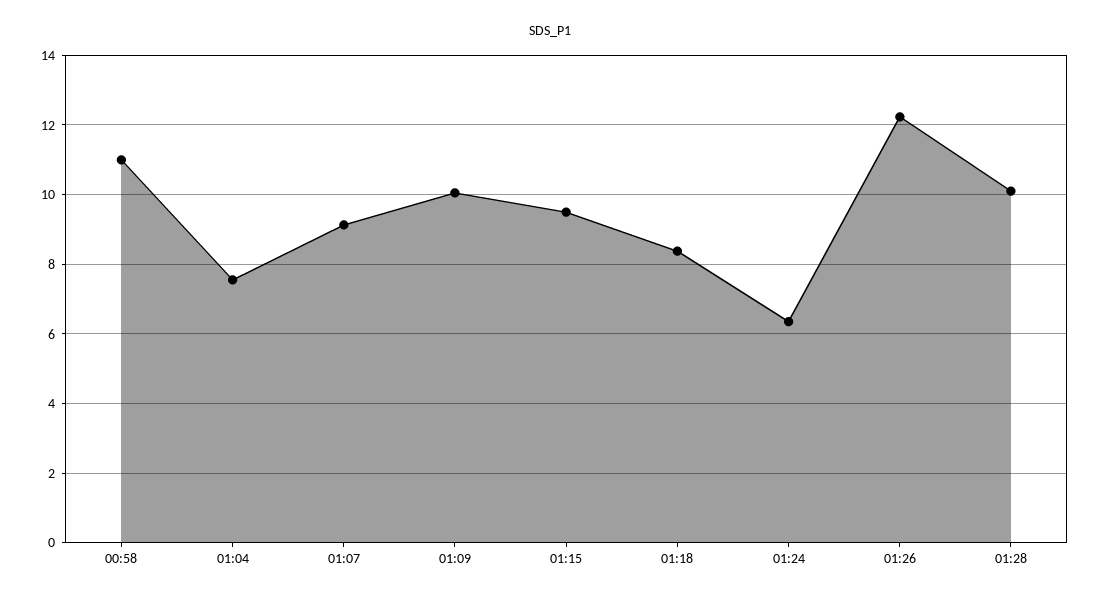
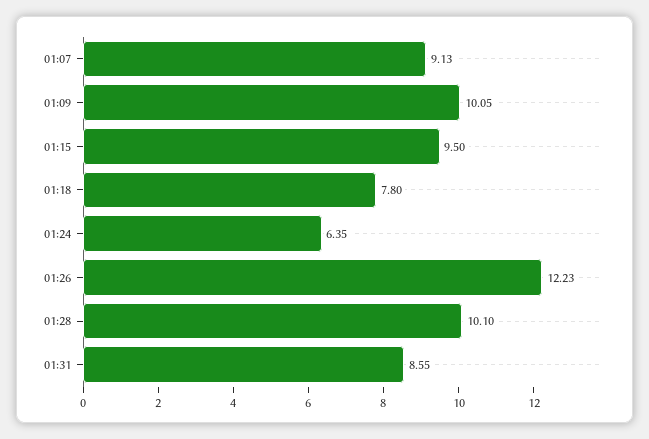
00:58: 11 -> none
01:04: 7.6 -> none
01:18: 8.4 -> 7.8
01:31: none -> 8.55

